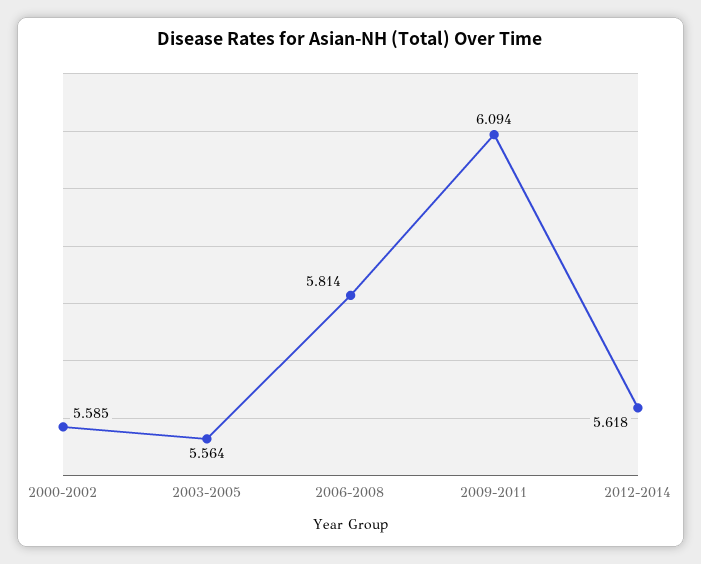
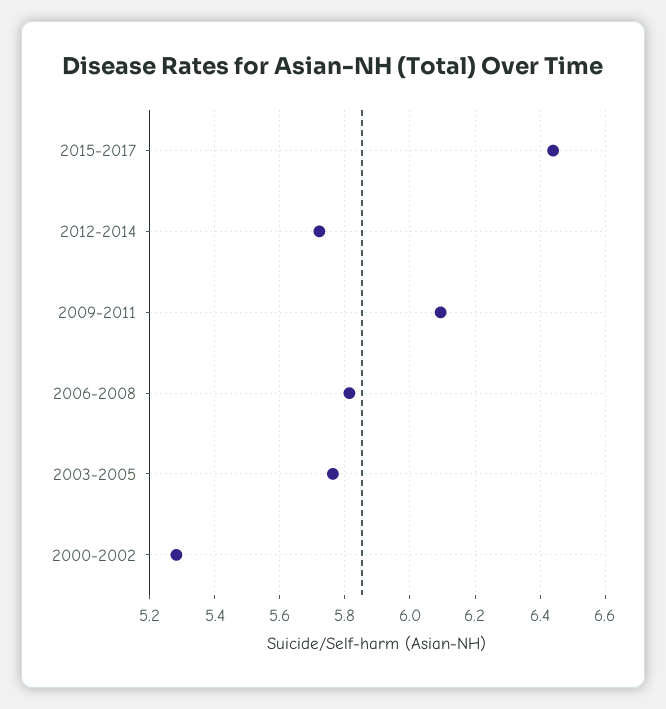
2000-2002: 5.585 -> 5.28
2003-2005: 5.564 -> 5.76
2012-2014: 5.618 -> 5.72
2015-2017: none -> 6.44

